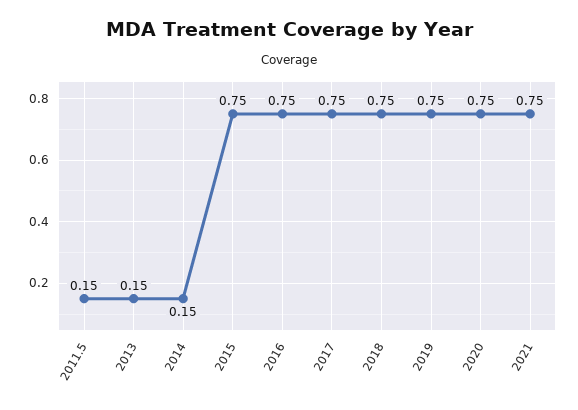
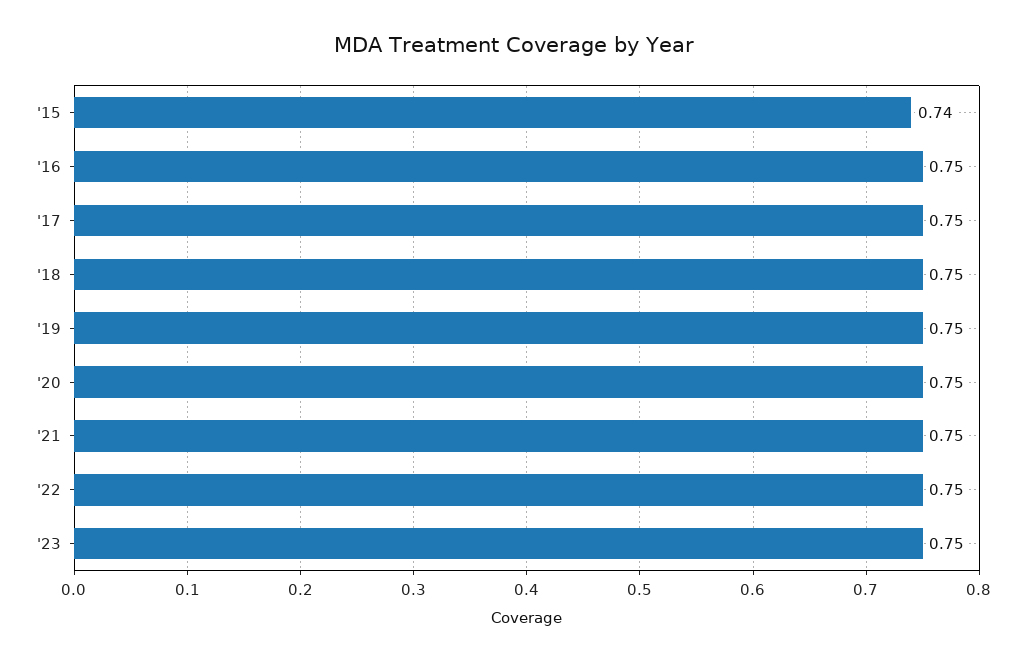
2011.5: 0.15 -> none
2013: 0.15 -> none
2014: 0.15 -> none
2015: 0.75 -> 0.74
'22: none -> 0.75
'23: none -> 0.75

